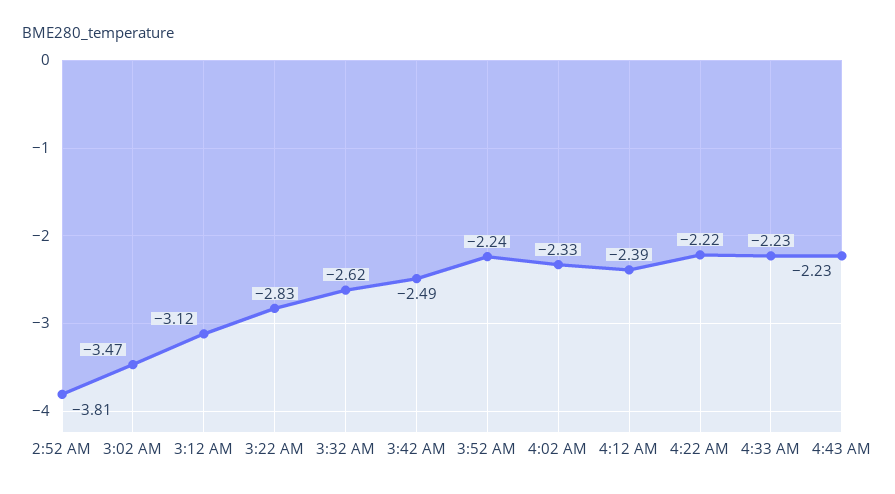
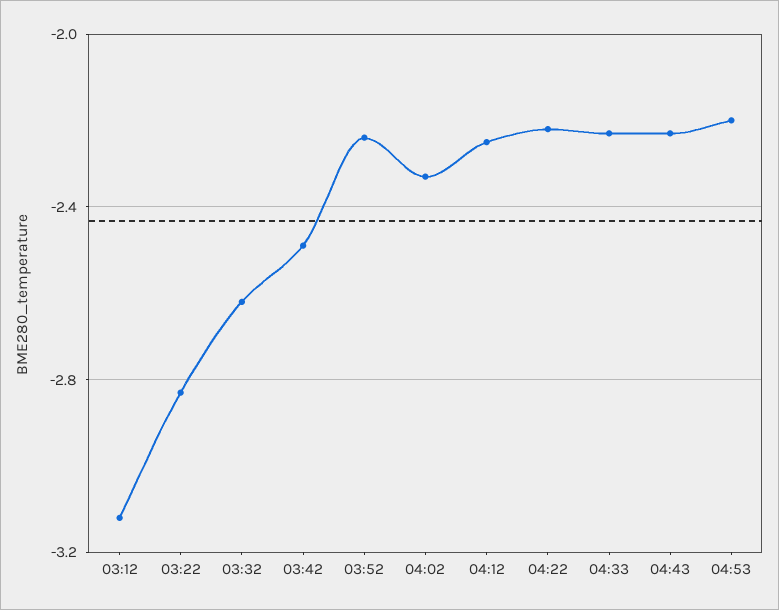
2:52 AM: -3.81 -> none
3:02 AM: -3.47 -> none
4:12 AM: -2.39 -> -2.25
04:53: none -> -2.2

